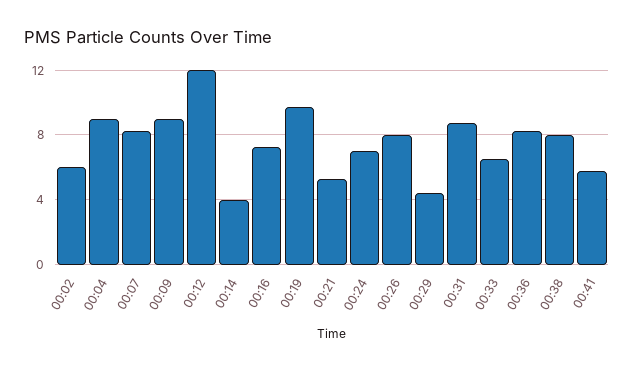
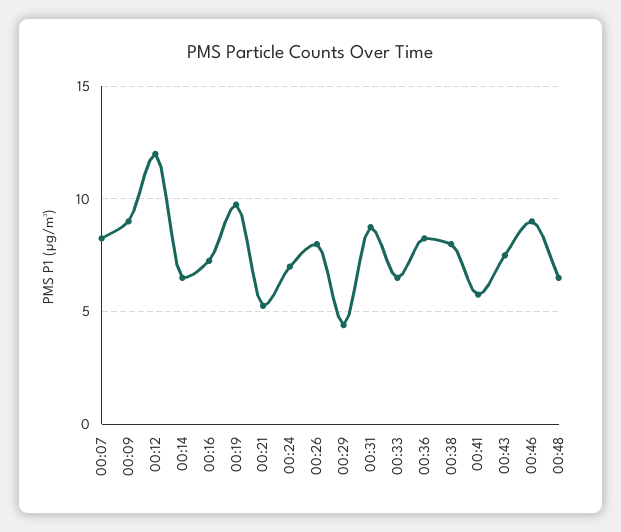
00:02: 6 -> none
00:04: 9 -> none
00:14: 4 -> 6.5
00:43: none -> 7.5
00:46: none -> 9
00:48: none -> 6.5

